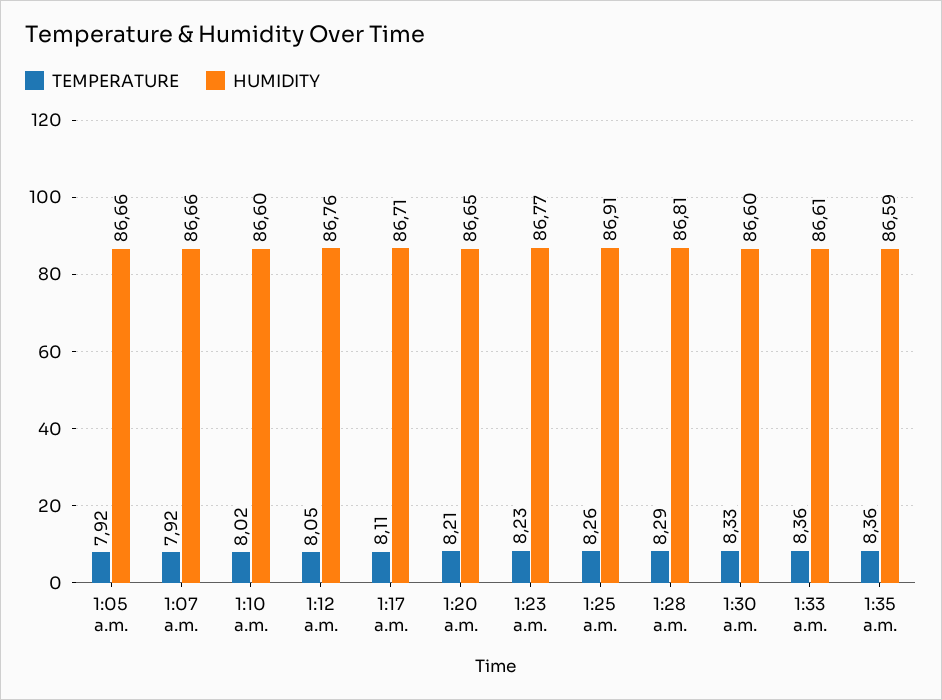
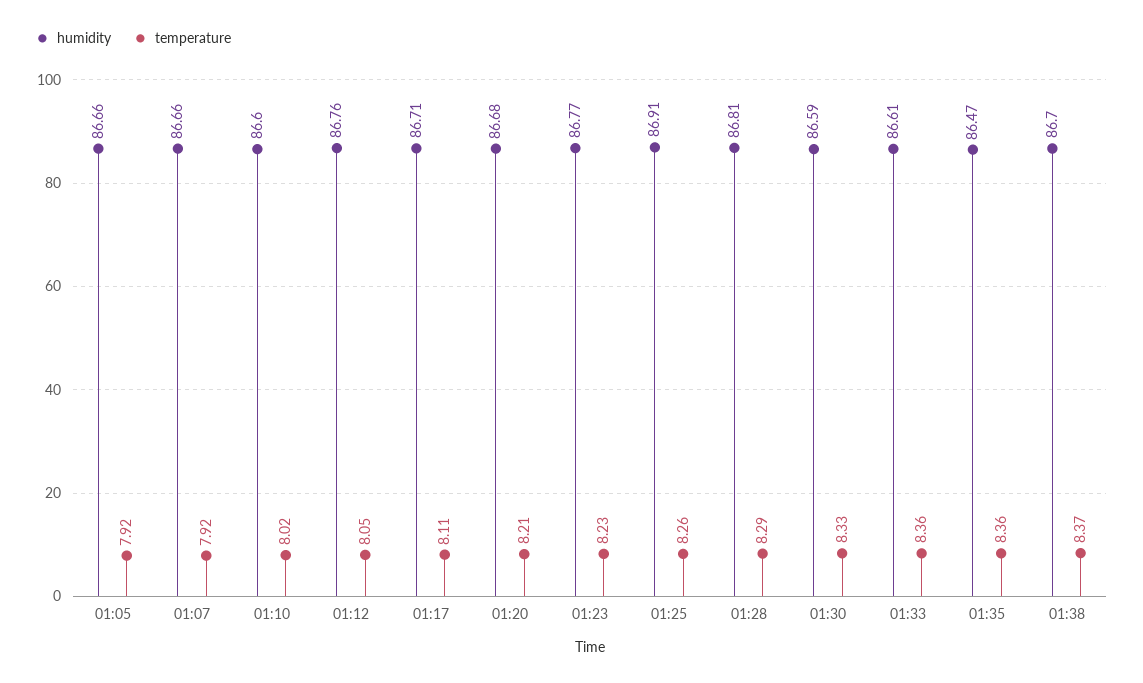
HUMIDITY, 1:20 a.m.: 86.65 -> 86.68
HUMIDITY, 1:30 a.m.: 86.6 -> 86.59
HUMIDITY, 1:35 a.m.: 86.59 -> 86.47
HUMIDITY, 01:38: none -> 86.7
TEMPERATURE, 01:38: none -> 8.37

